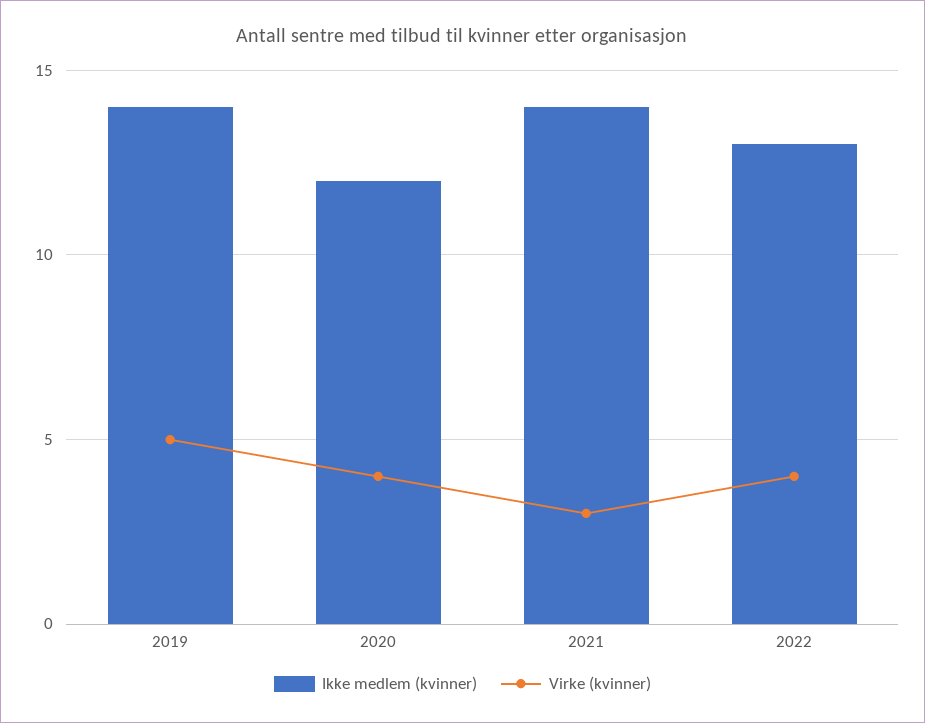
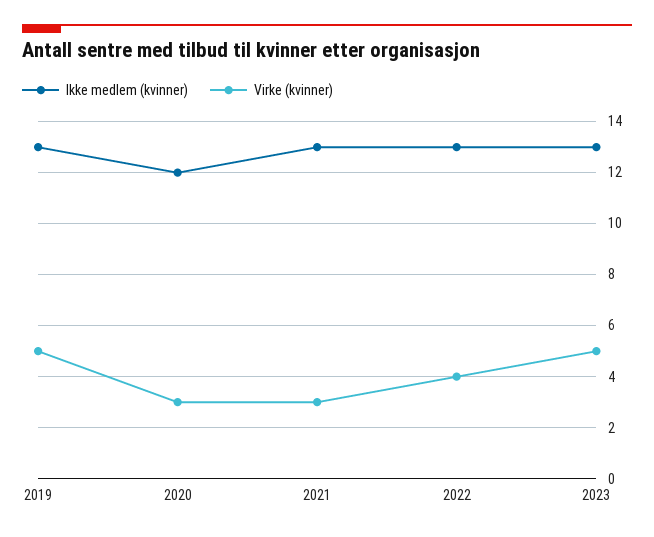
Ikke medlem (kvinner), 2019: 14 -> 13
Virke (kvinner), 2020: 4 -> 3
Ikke medlem (kvinner), 2021: 14 -> 13
Ikke medlem (kvinner), 2023: none -> 13
Virke (kvinner), 2023: none -> 5

